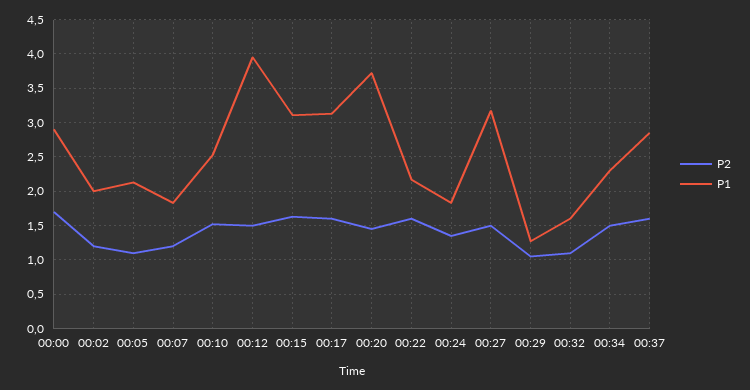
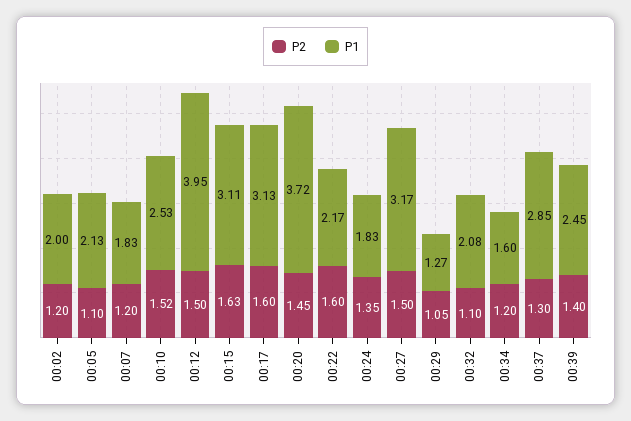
P2, 00:00: 1.7 -> none
P1, 00:00: 2.9 -> none
P1, 00:32: 1.6 -> 2.08
P2, 00:34: 1.5 -> 1.2
P1, 00:34: 2.3 -> 1.6
P2, 00:37: 1.6 -> 1.3
P2, 00:39: none -> 1.4
P1, 00:39: none -> 2.45

